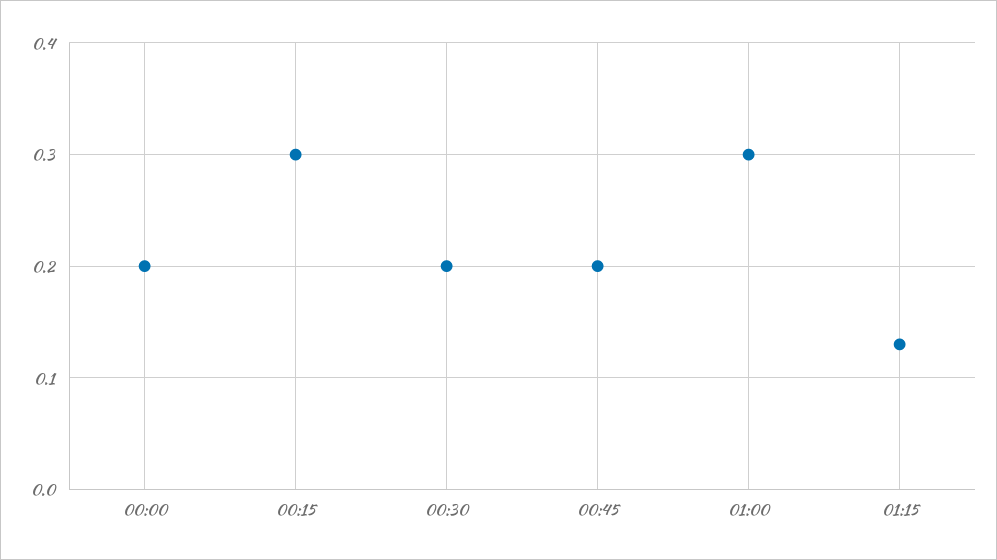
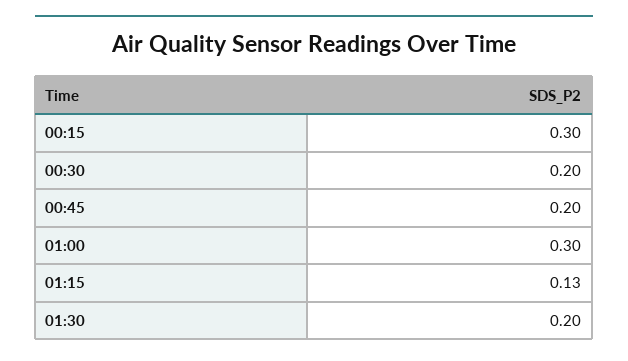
00:00: 0.2 -> none
01:30: none -> 0.2

